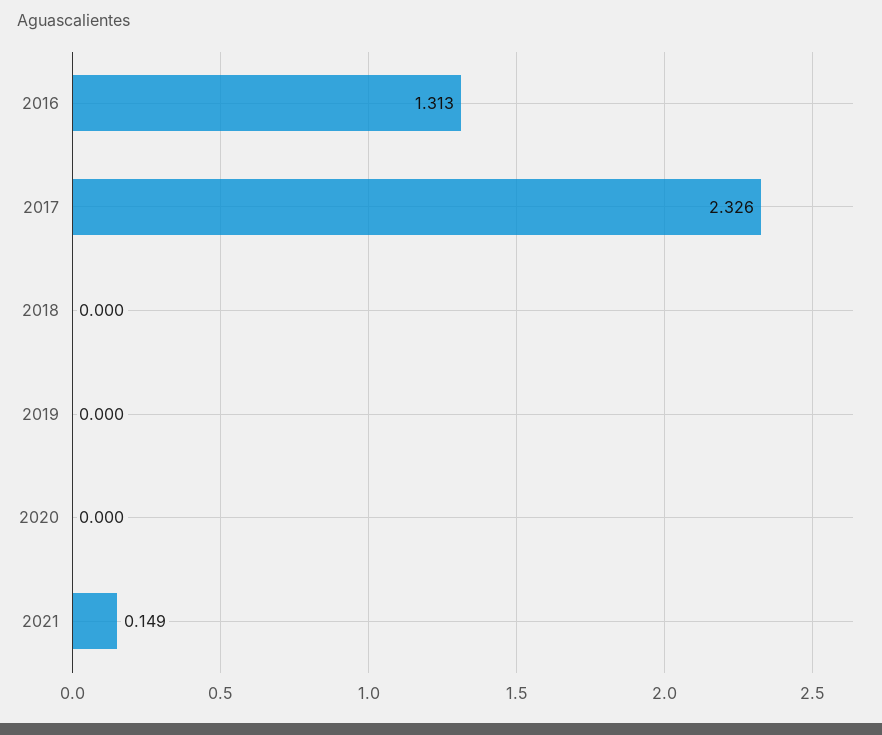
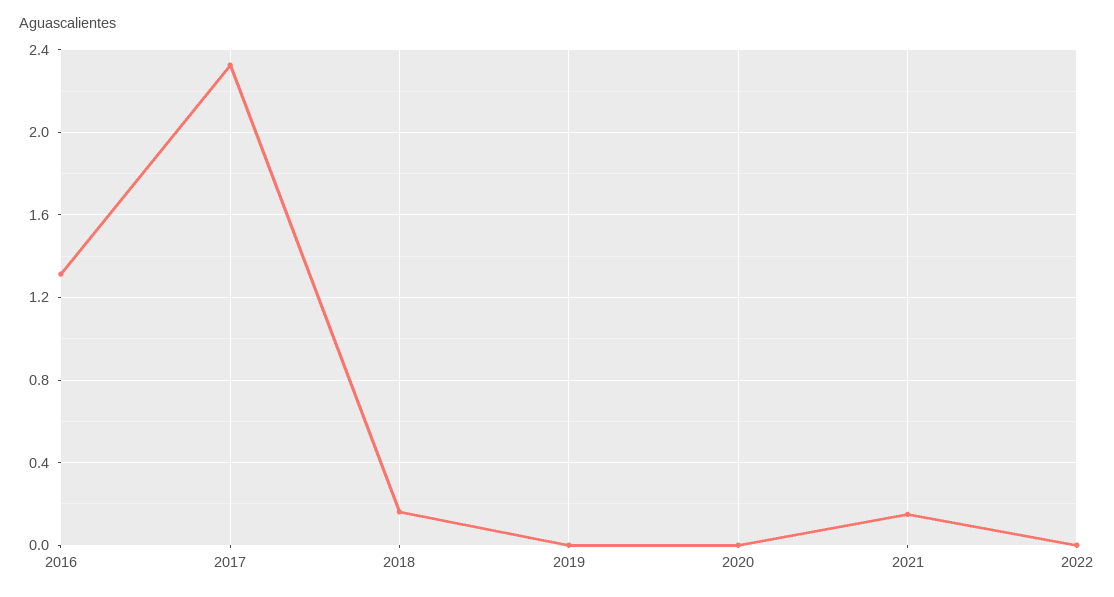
2018: 0 -> 0.15
2022: none -> 0

